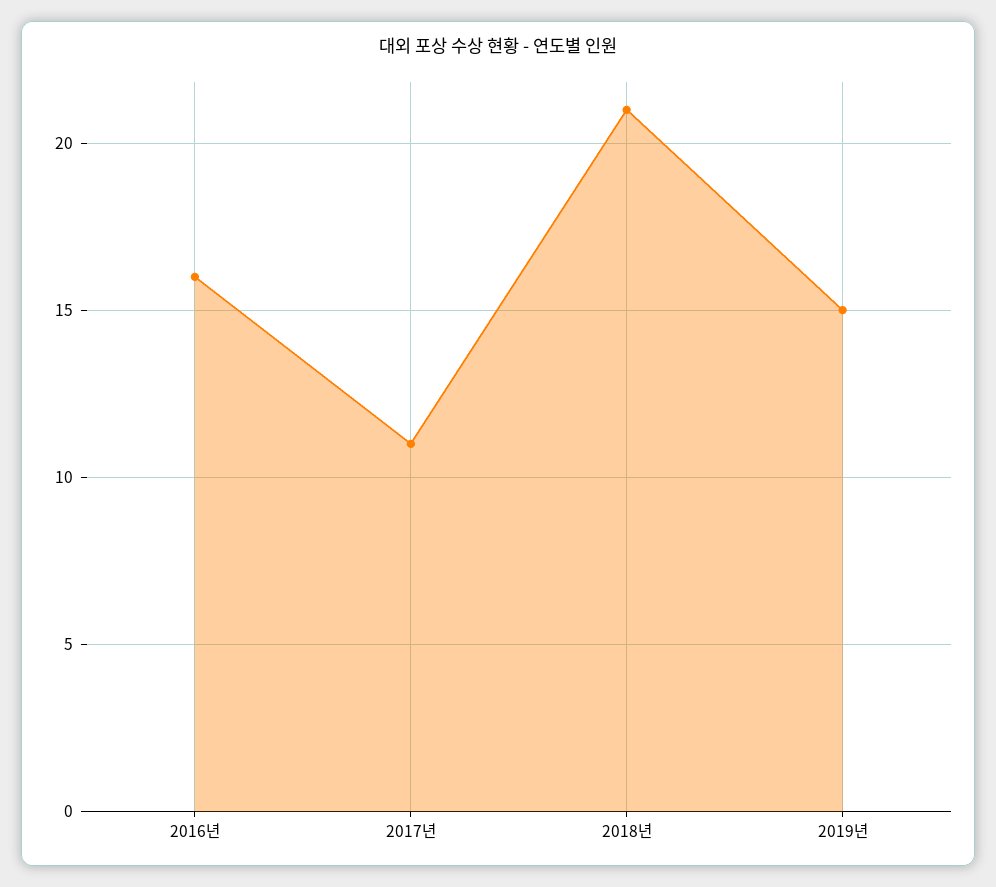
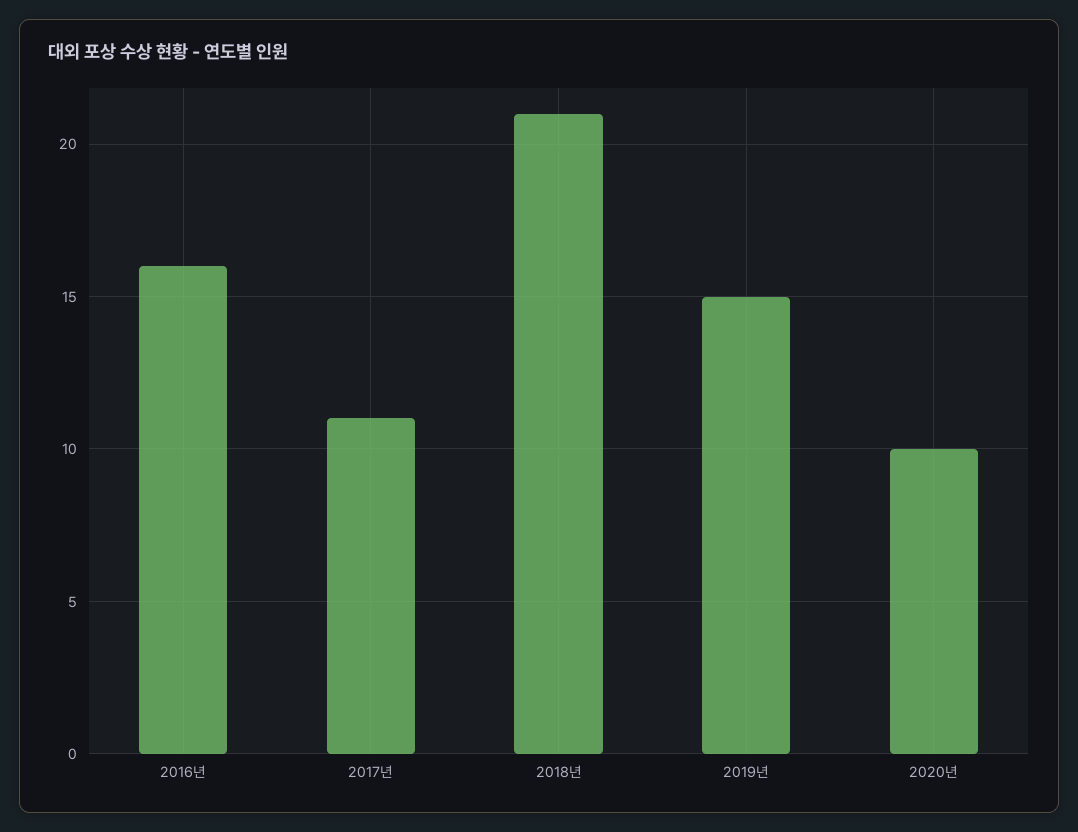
2020년: none -> 10

